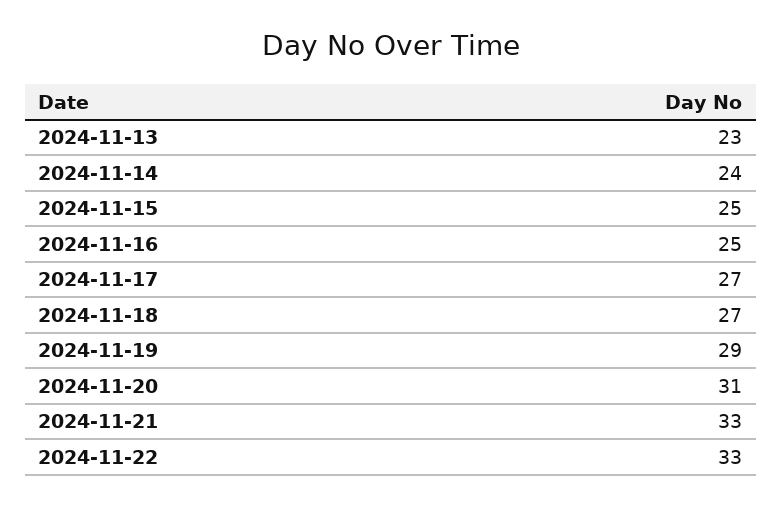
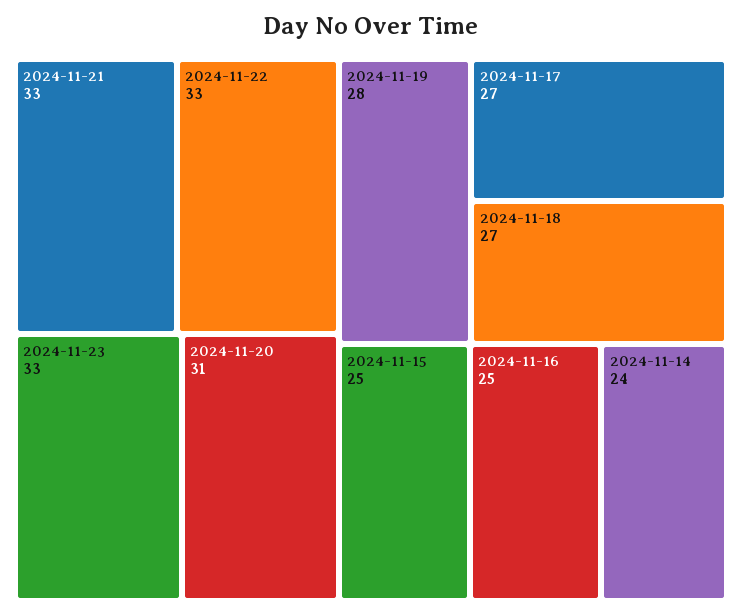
2024-11-13: 23 -> none
2024-11-19: 29 -> 28
2024-11-23: none -> 33

